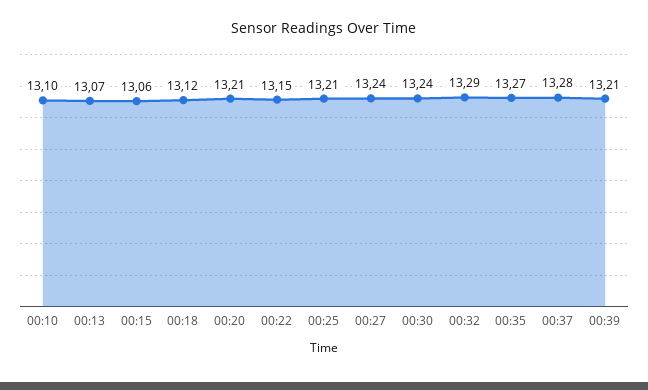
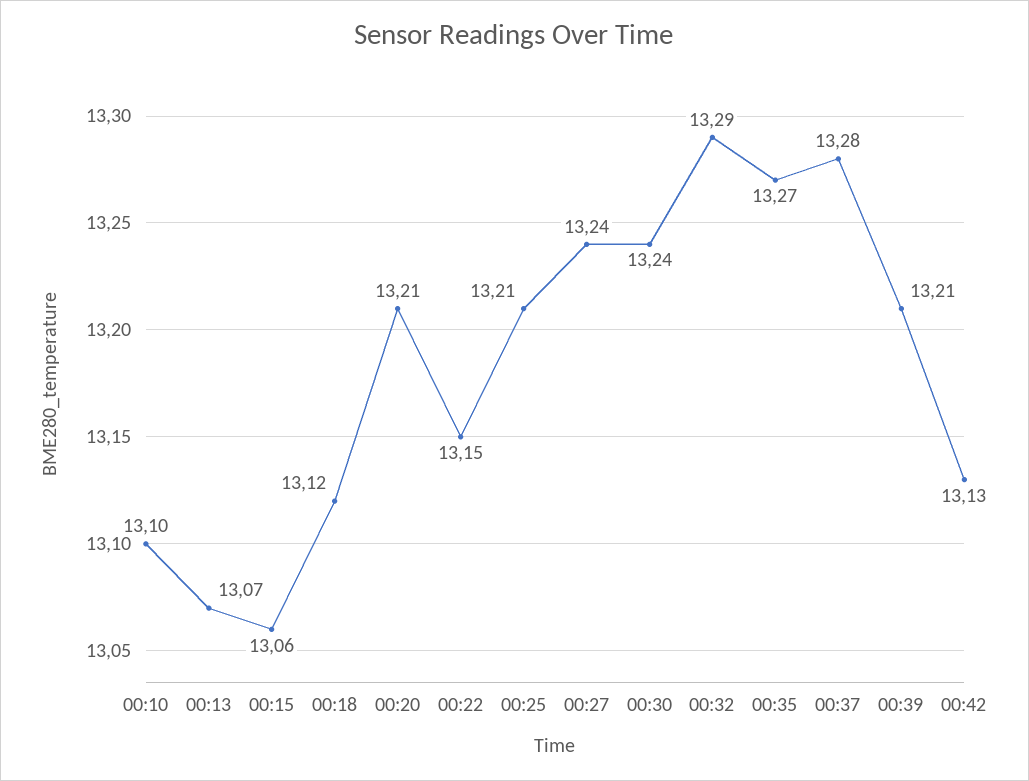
00:42: none -> 13.13

